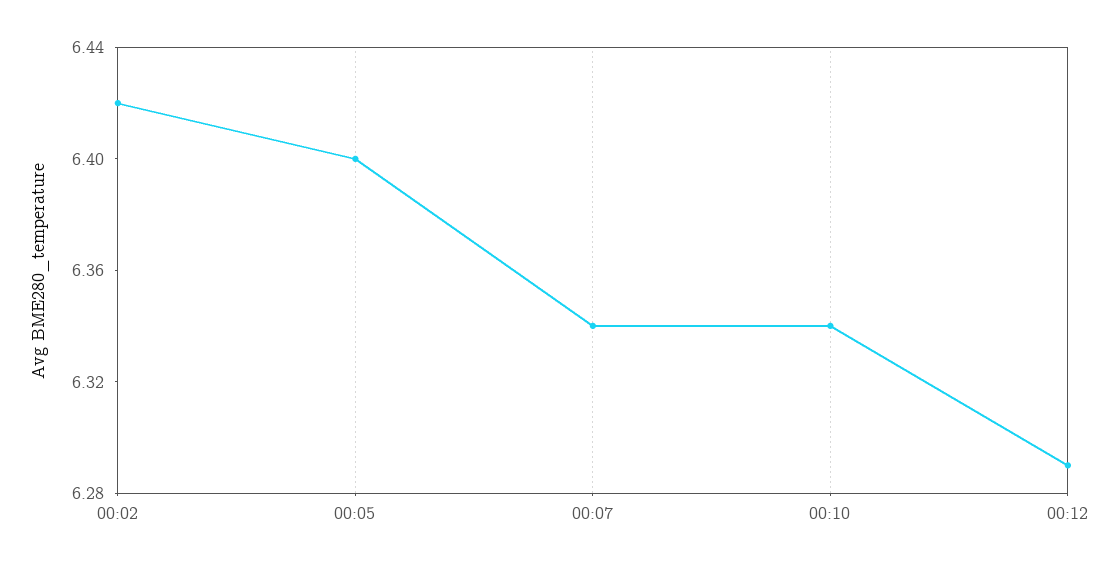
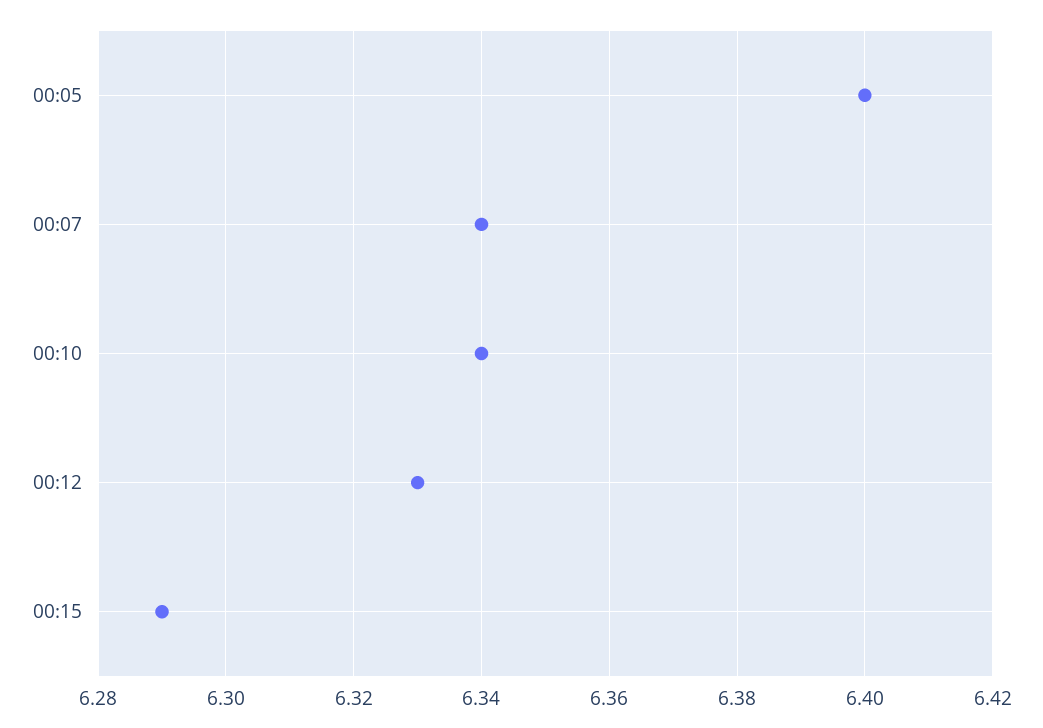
00:02: 6.42 -> none
00:12: 6.29 -> 6.33
00:15: none -> 6.29

